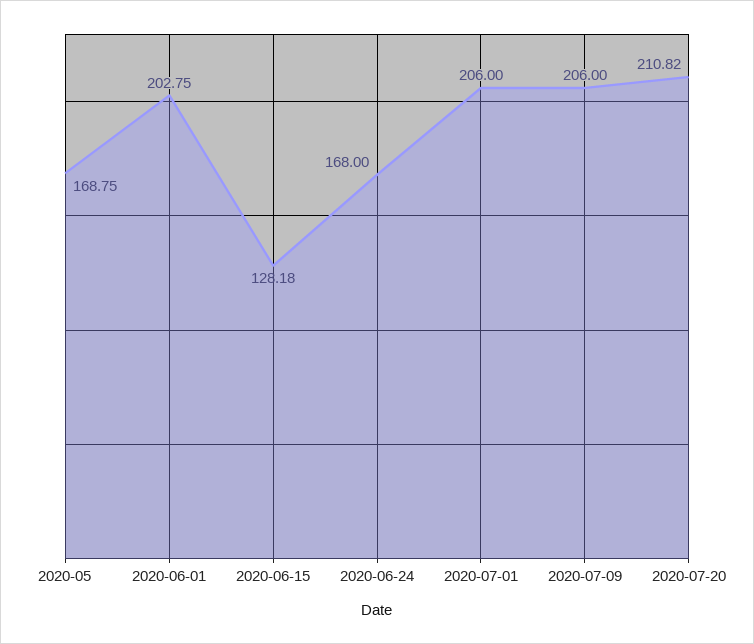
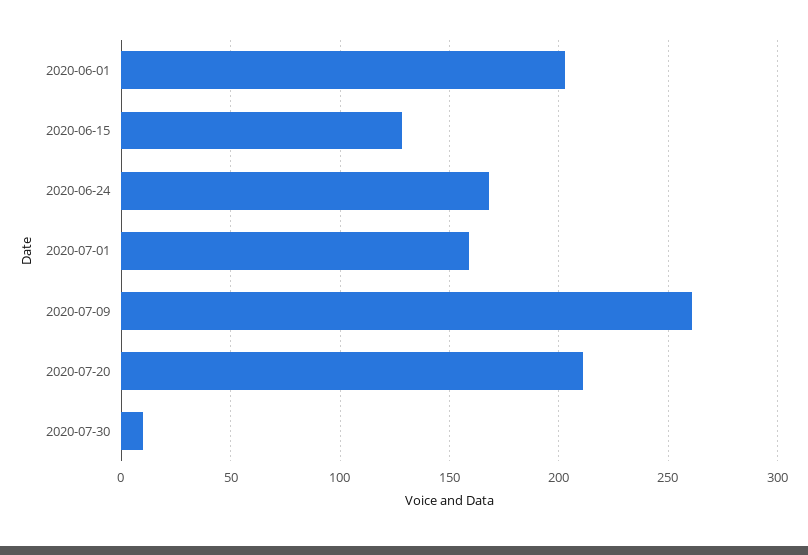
2020-05: 168.75 -> none
2020-07-01: 206 -> 160
2020-07-09: 206 -> 260
2020-07-30: none -> 10

